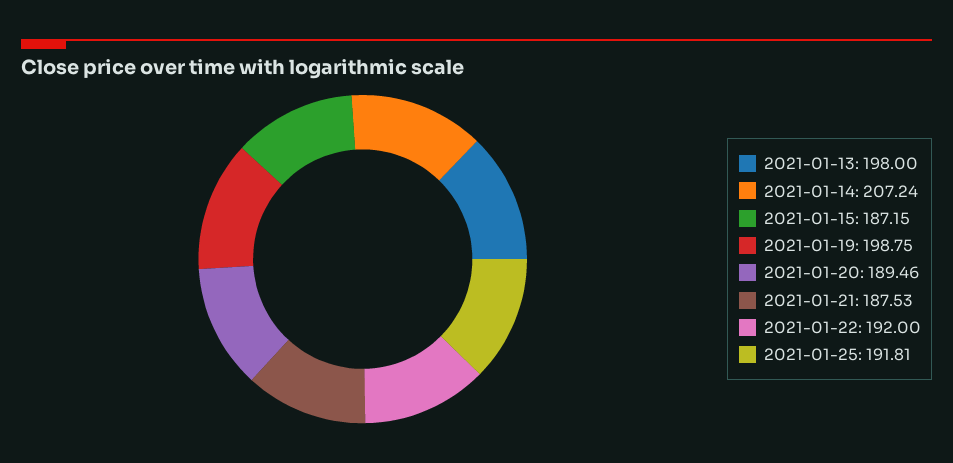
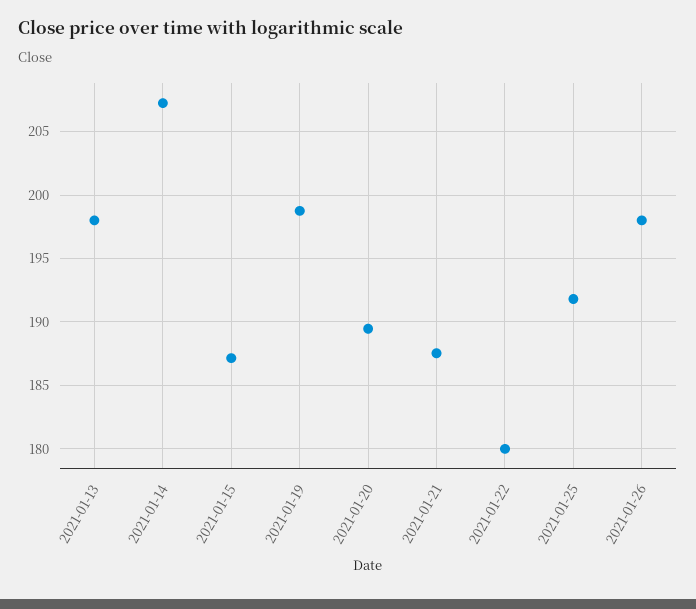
2021-01-22: 192 -> 180
2021-01-26: none -> 198

